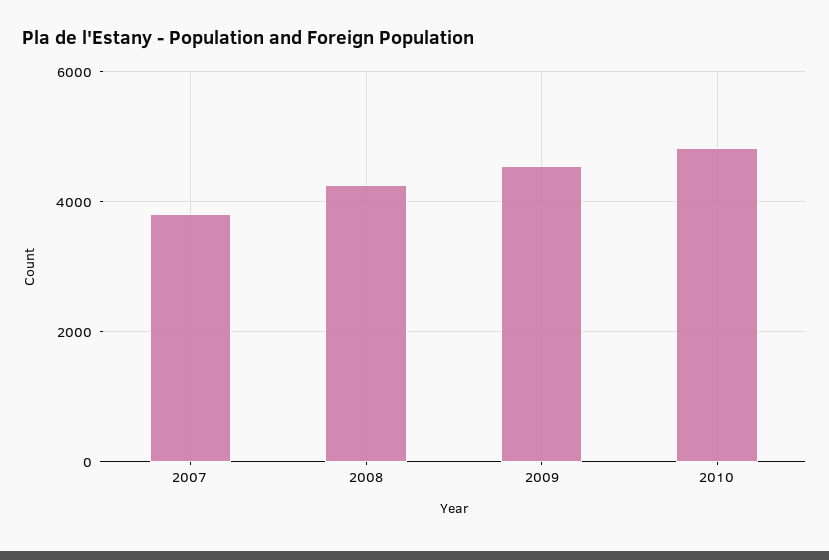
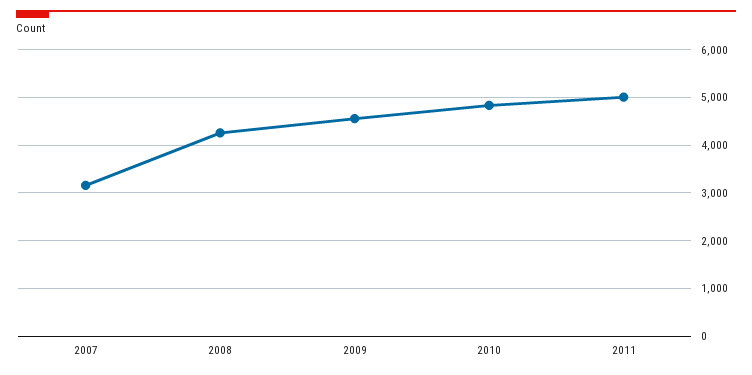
2007: 3800 -> 3200
2011: none -> 5000

